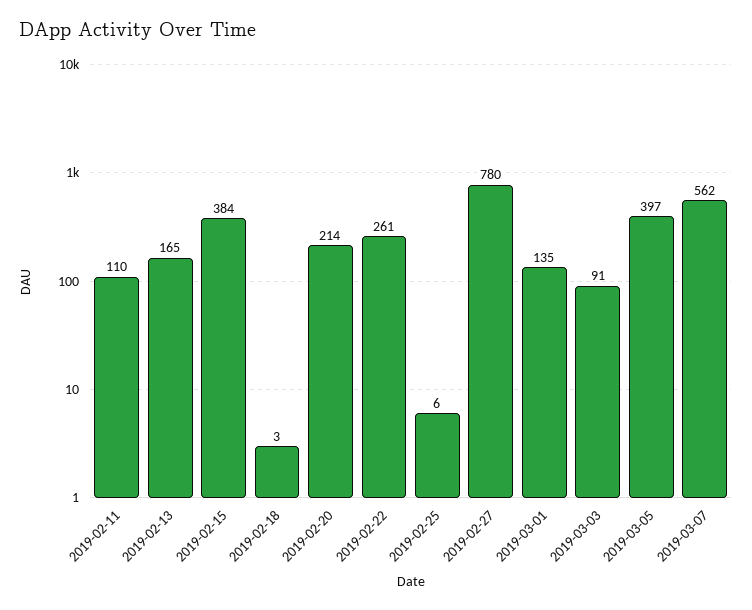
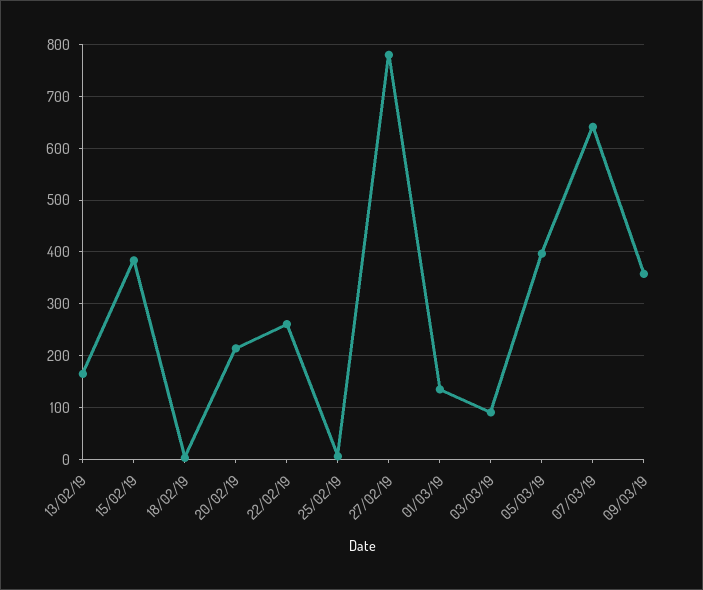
2019-02-11: 110 -> none
2019-03-07: 562 -> 640
09/03/19: none -> 360

